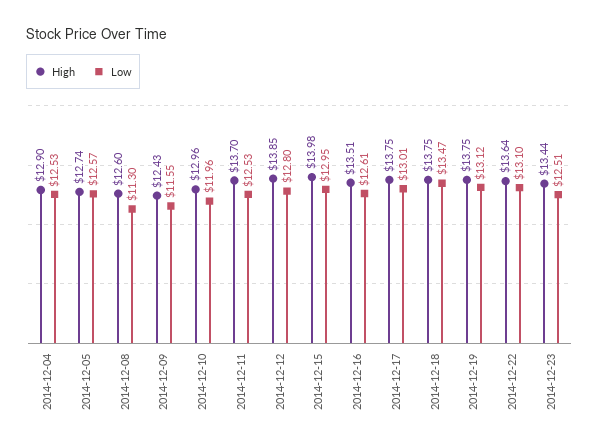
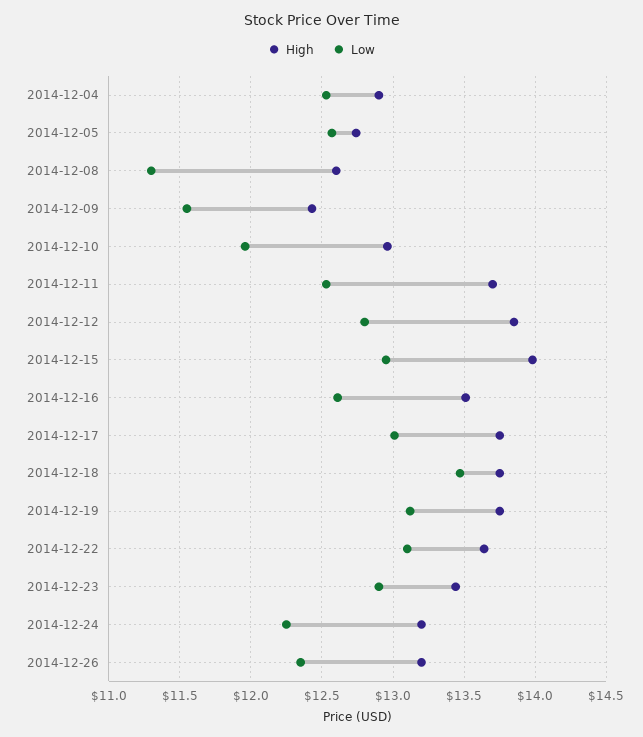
Low, 2014-12-23: 12.51 -> 12.9
High, 2014-12-24: none -> 13.2
Low, 2014-12-24: none -> 12.25
High, 2014-12-26: none -> 13.2
Low, 2014-12-26: none -> 12.35

